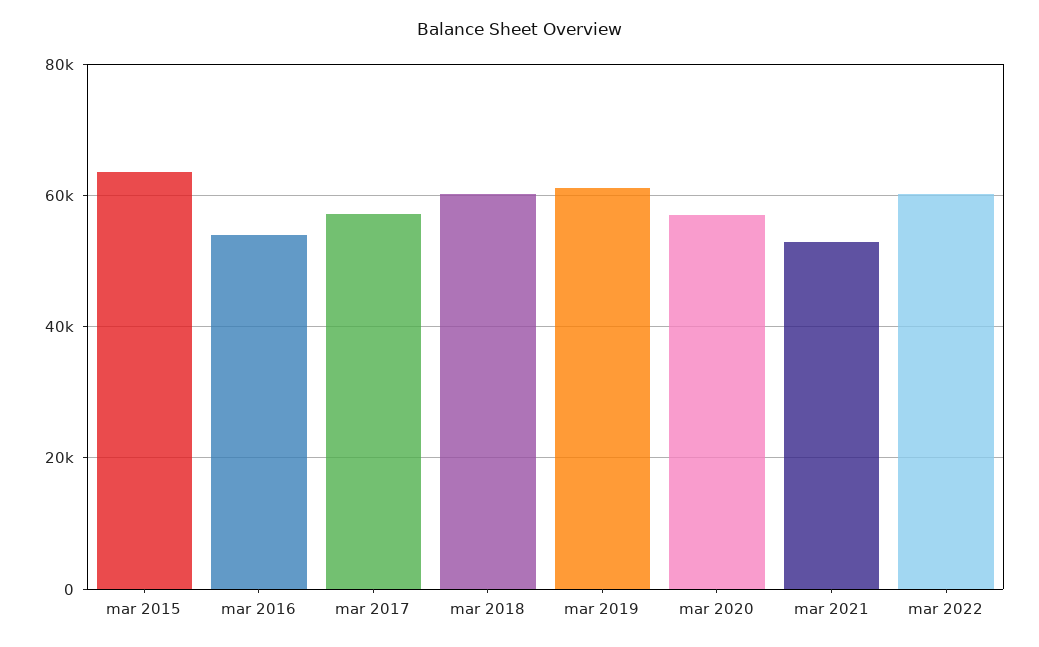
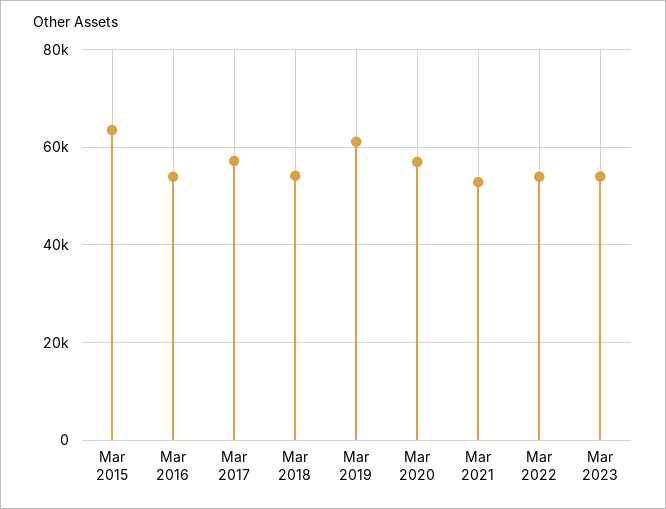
mar 2018: 60000 -> 54000
mar 2022: 60000 -> 54000
Mar 2023: none -> 54000

